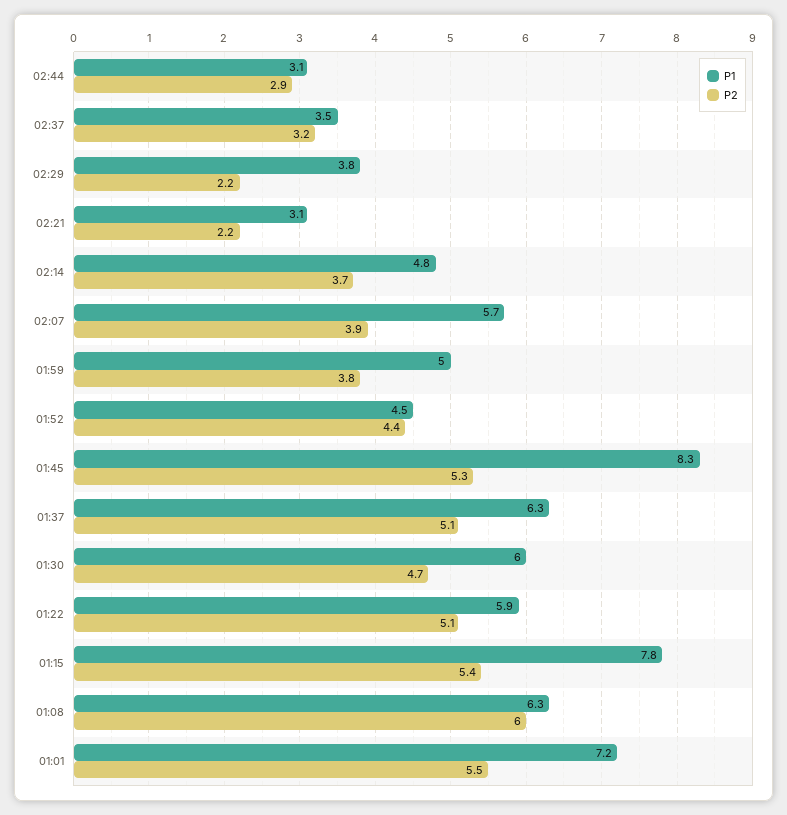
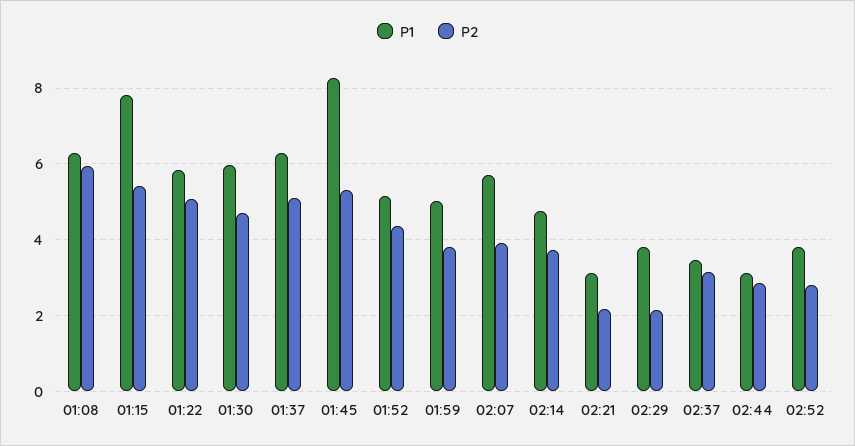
P1, 01:52: 4.5 -> 5.2
P1, 01:01: 7.2 -> none
P2, 01:01: 5.5 -> none
P1, 02:52: none -> 3.8
P2, 02:52: none -> 2.8

